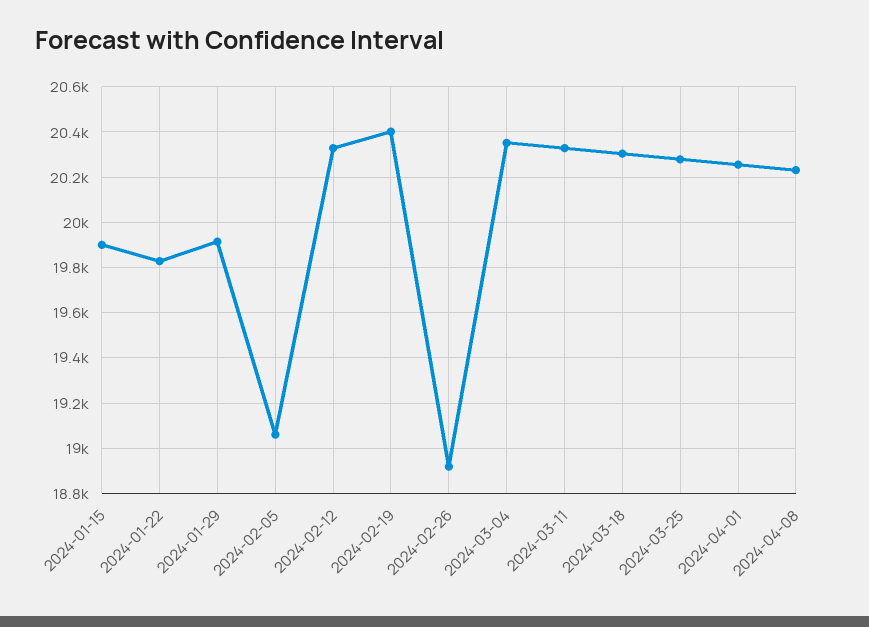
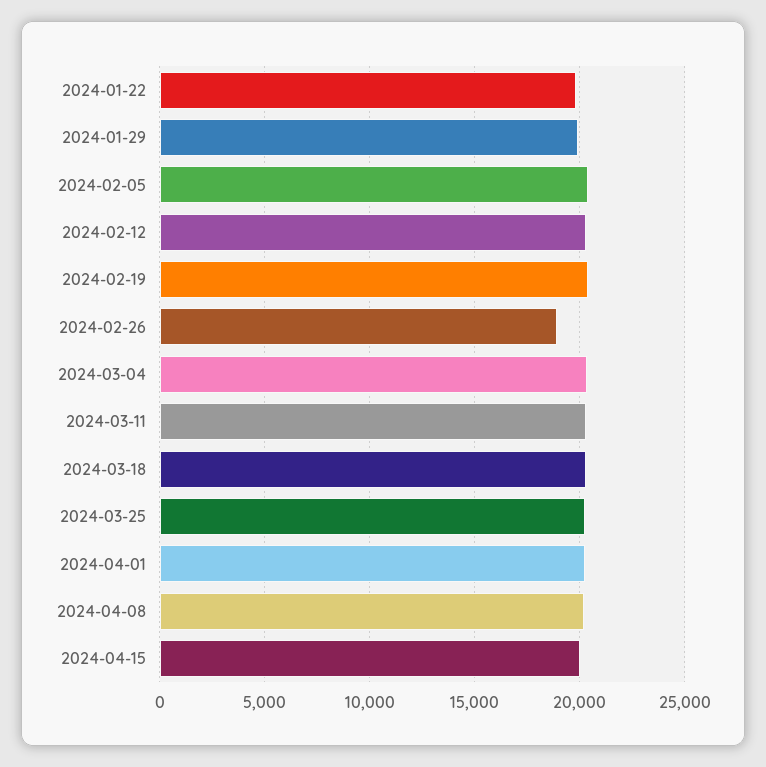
2024-01-15: 19900 -> none
2024-02-05: 19050 -> 20500
2024-04-15: none -> 20000

